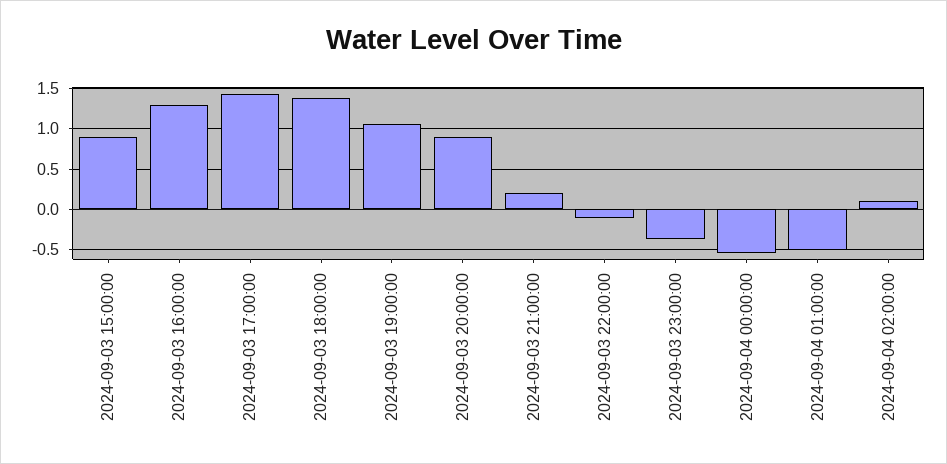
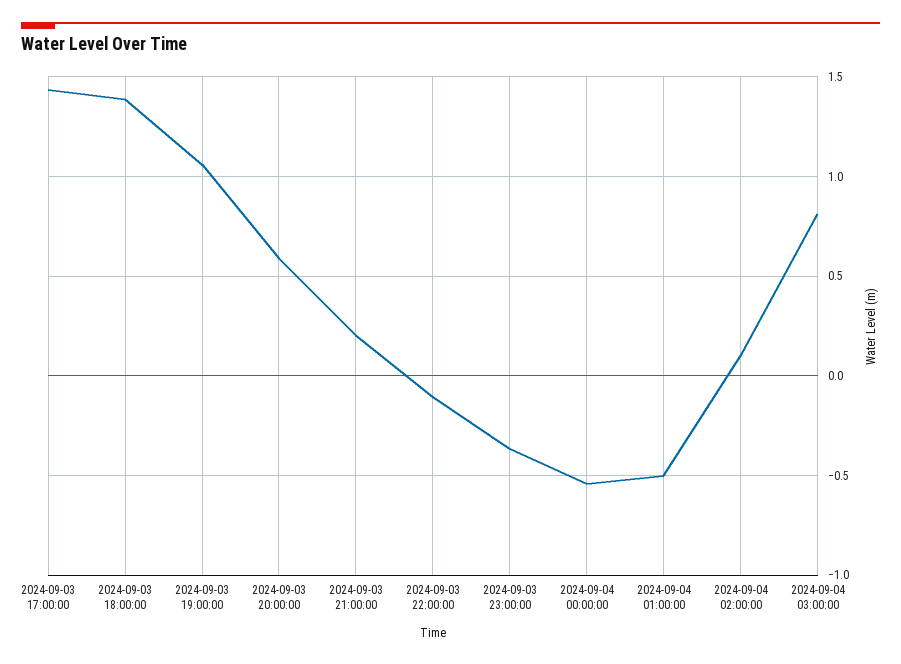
2024-09-03 15:00:00: 0.9 -> none
2024-09-03 16:00:00: 1.3 -> none
2024-09-03 20:00:00: 0.9 -> 0.6
2024-09-04 03:00:00: none -> 0.8

